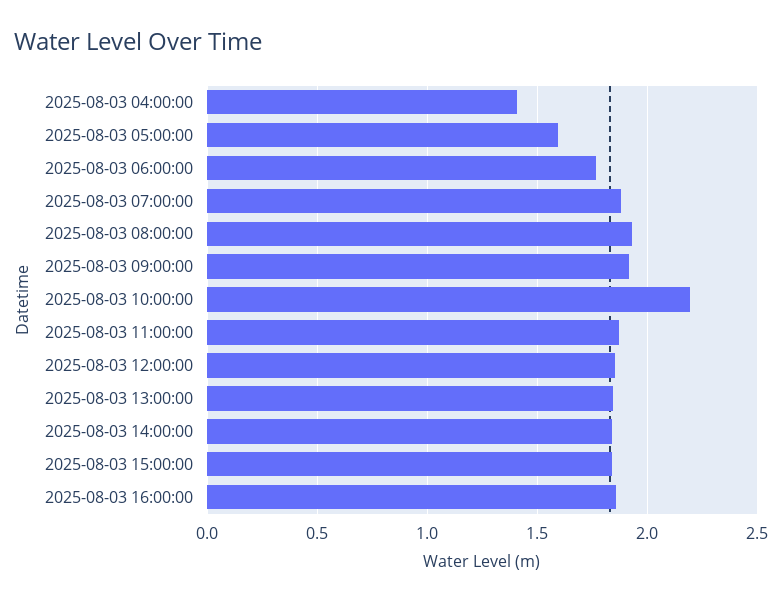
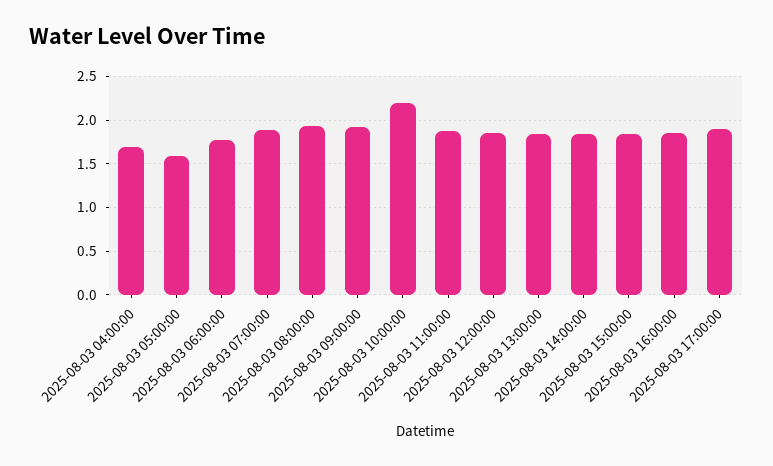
2025-08-03 04:00:00: 1.4 -> 1.7
2025-08-03 17:00:00: none -> 1.9

